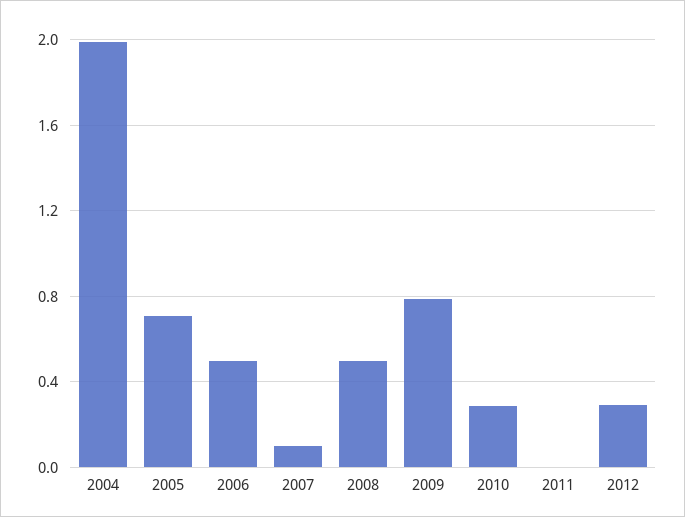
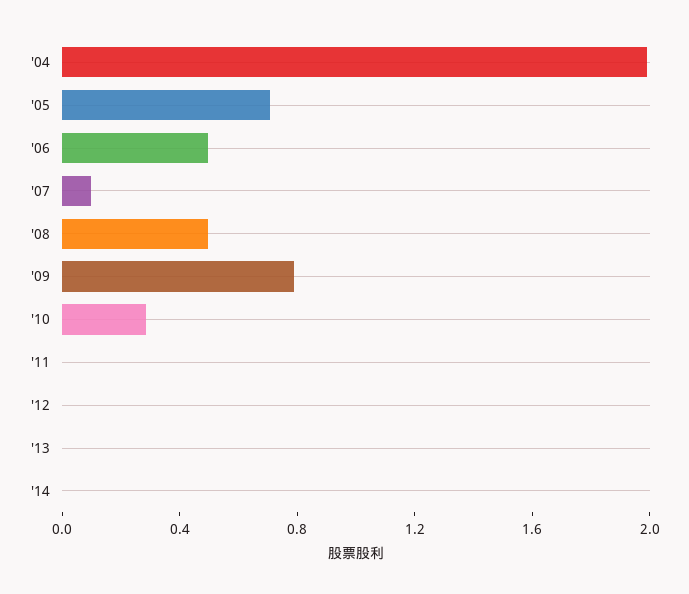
2012: 0.3 -> 0
'13: none -> 0
'14: none -> 0

